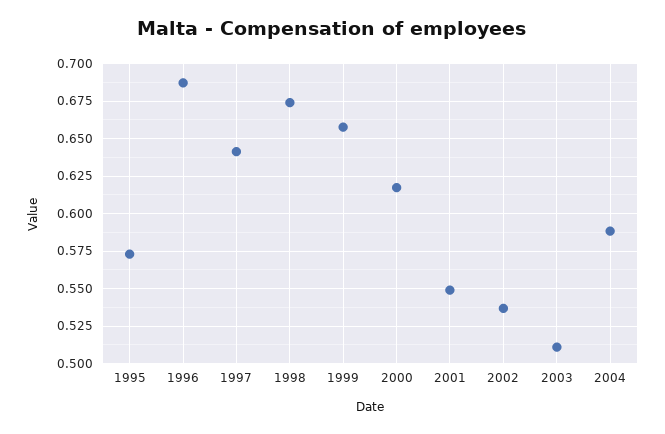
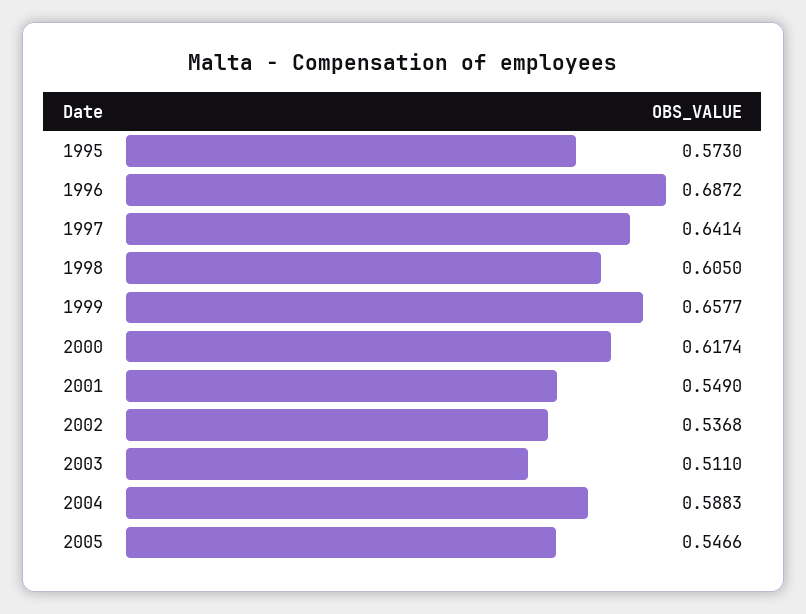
1998: 0.675 -> 0.605
2005: none -> 0.5466

